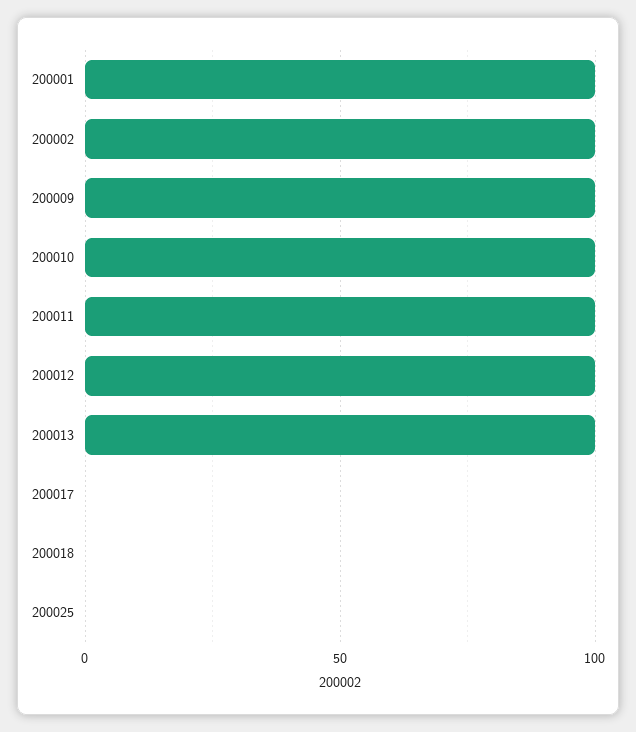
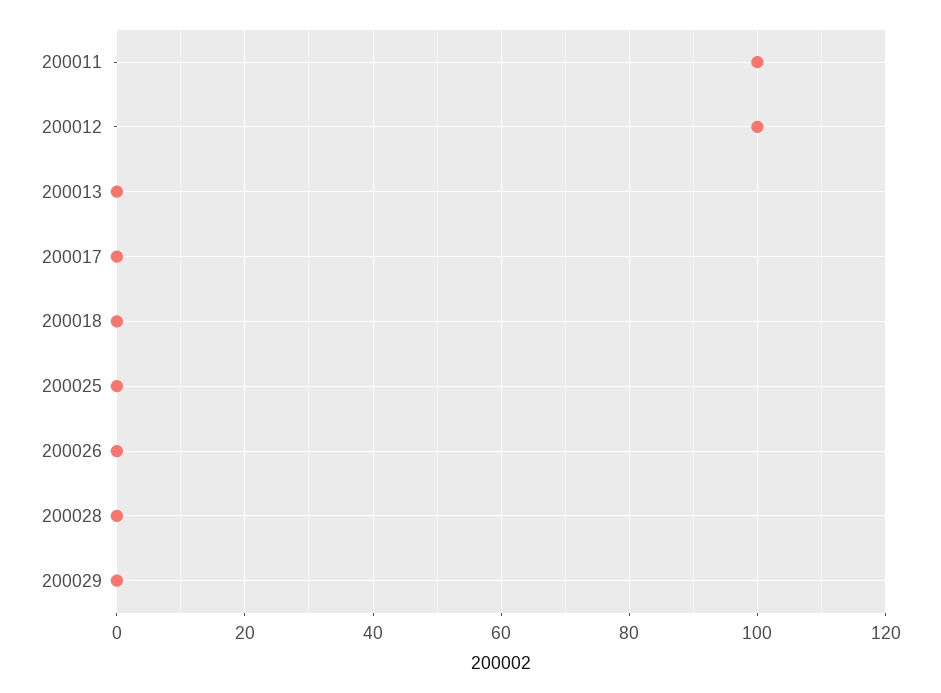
200001: 100 -> none
200002: 100 -> none
200009: 100 -> none
200010: 100 -> none
200013: 100 -> 0
200026: none -> 0
200028: none -> 0
200029: none -> 0

